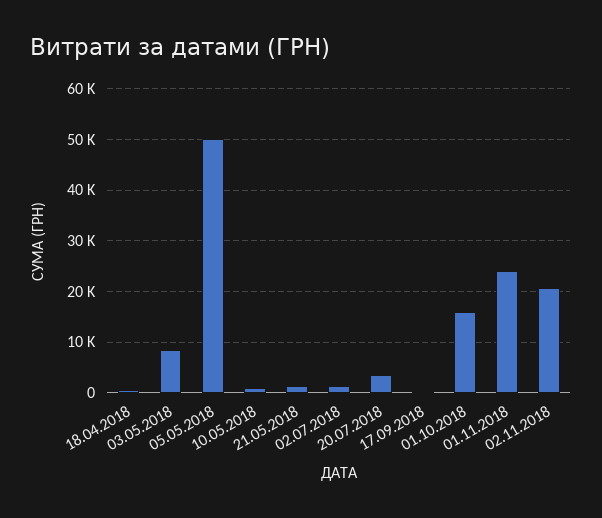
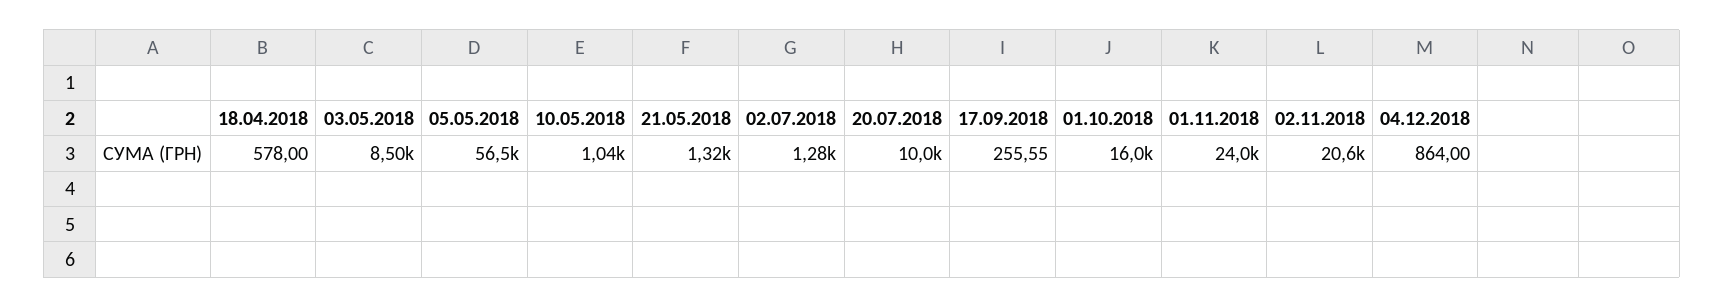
05.05.2018: 50000 -> 56500
20.07.2018: 4000 -> 10000
04.12.2018: none -> 864

